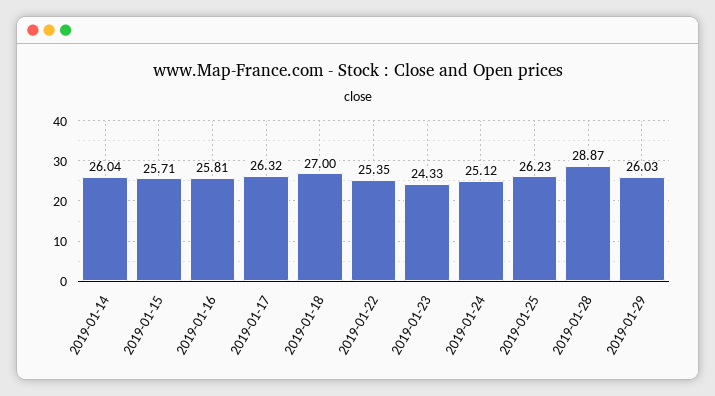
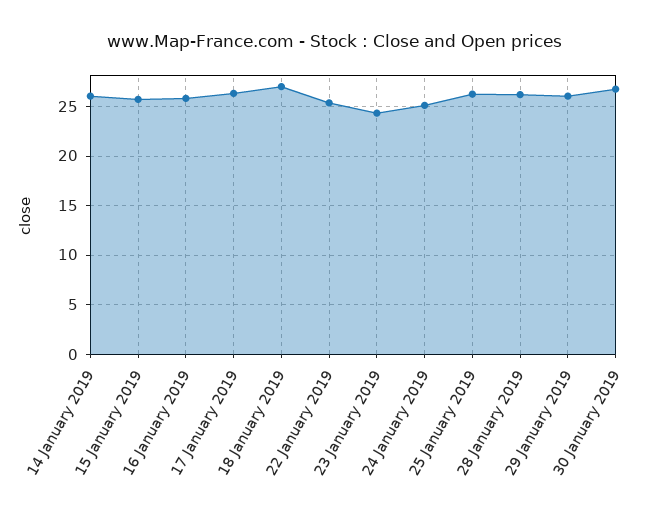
2019-01-28: 28.87 -> 26
30 January 2019: none -> 27

